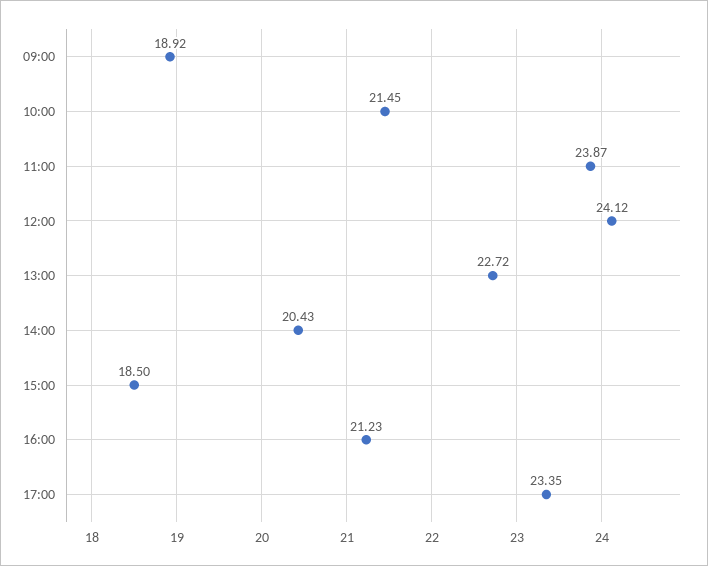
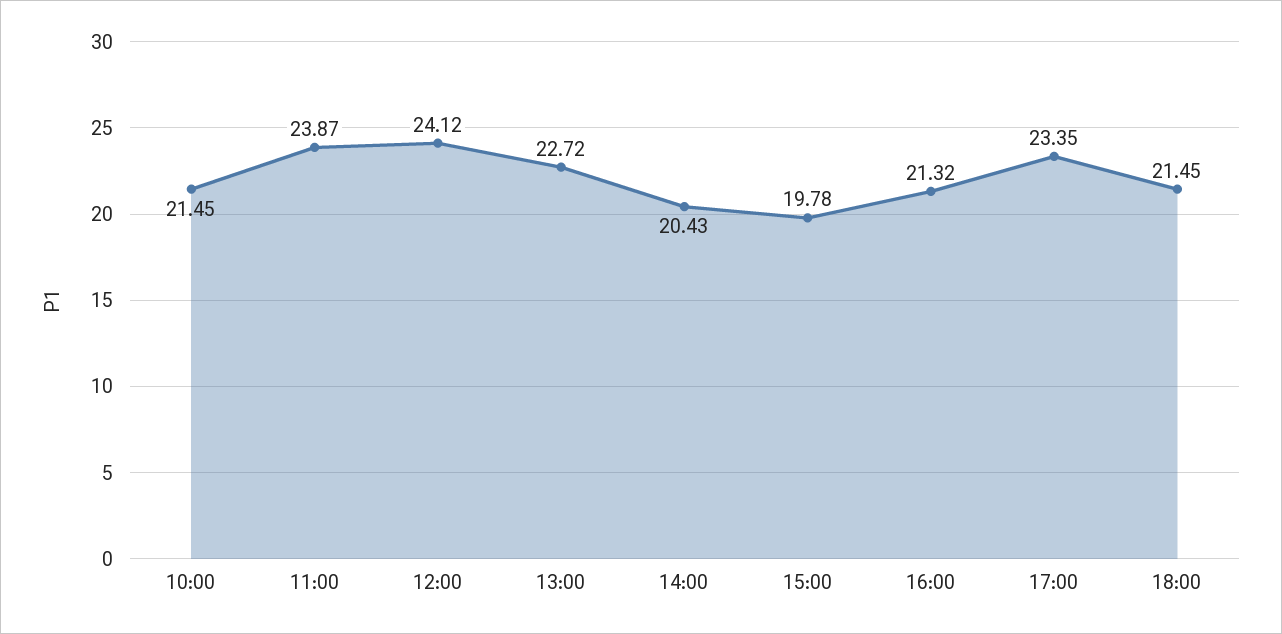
09:00: 18.92 -> none
15:00: 18.5 -> 19.78
16:00: 21.23 -> 21.32
18:00: none -> 21.45

